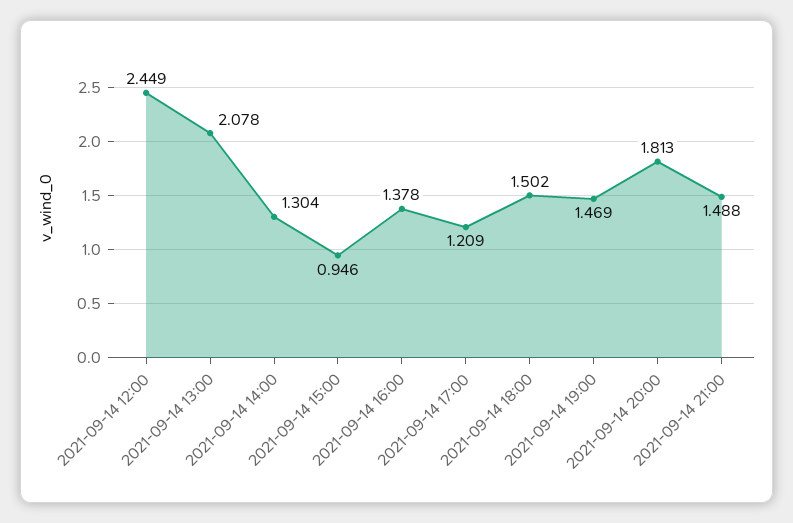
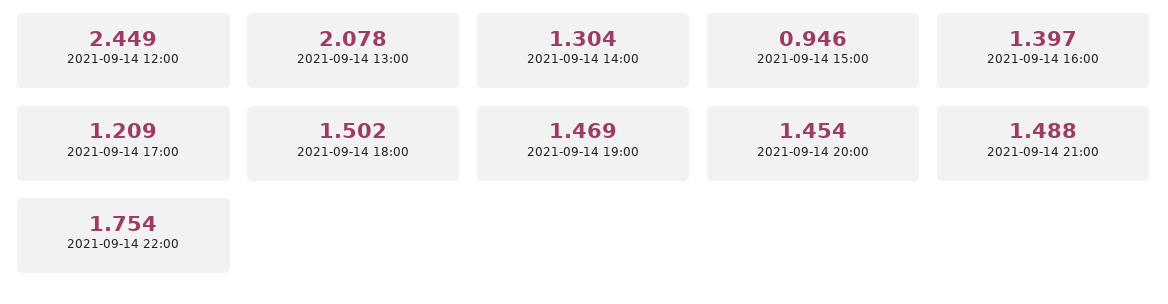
2021-09-14 16:00: 1.378 -> 1.397
2021-09-14 20:00: 1.813 -> 1.454
2021-09-14 22:00: none -> 1.754

